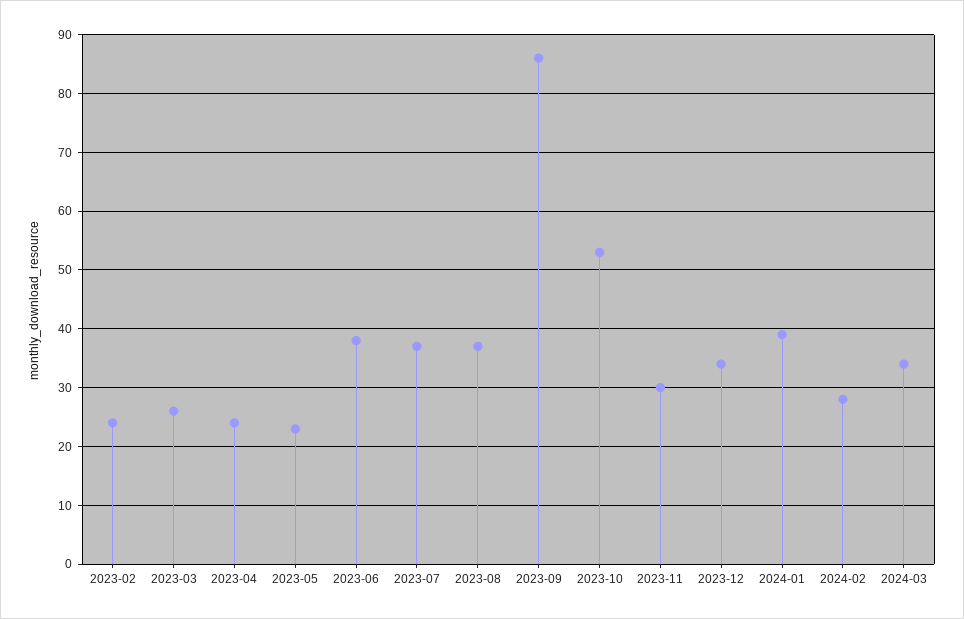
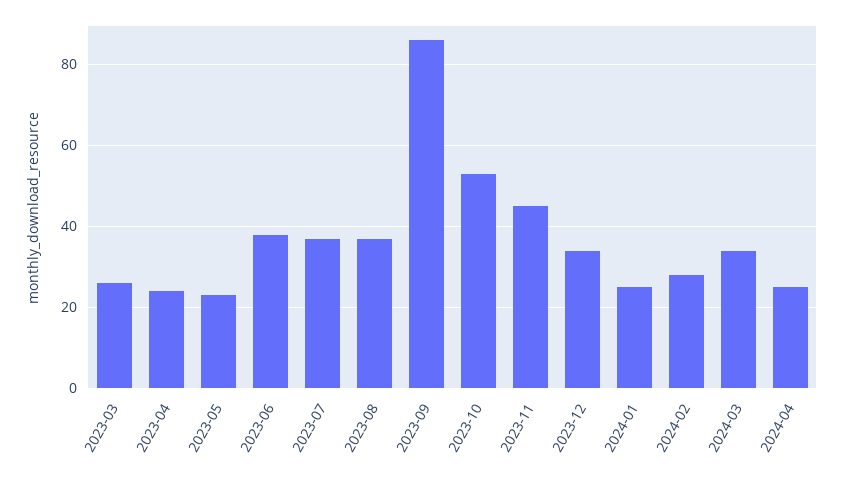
2023-02: 25 -> none
2023-11: 30 -> 45
2024-01: 40 -> 25
2024-04: none -> 25

